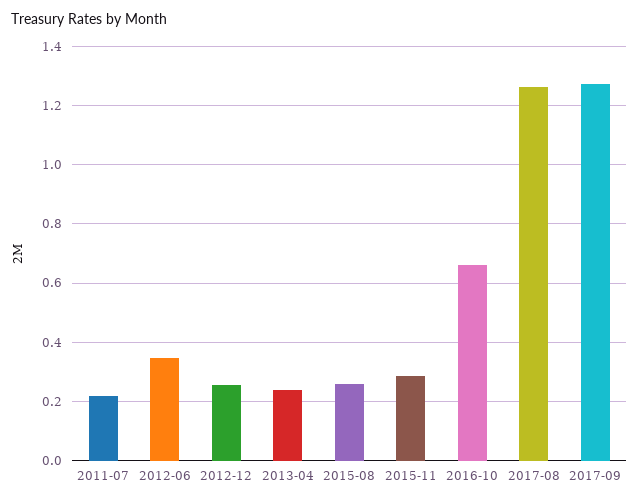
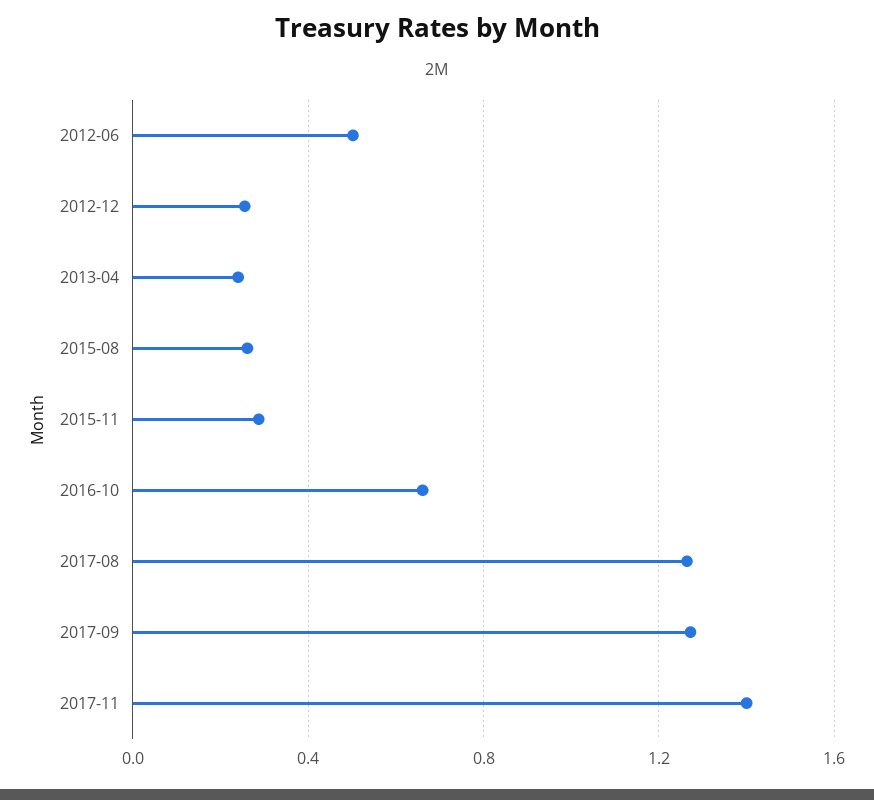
2011-07: 0.225 -> none
2012-06: 0.35 -> 0.5
2017-11: none -> 1.4

